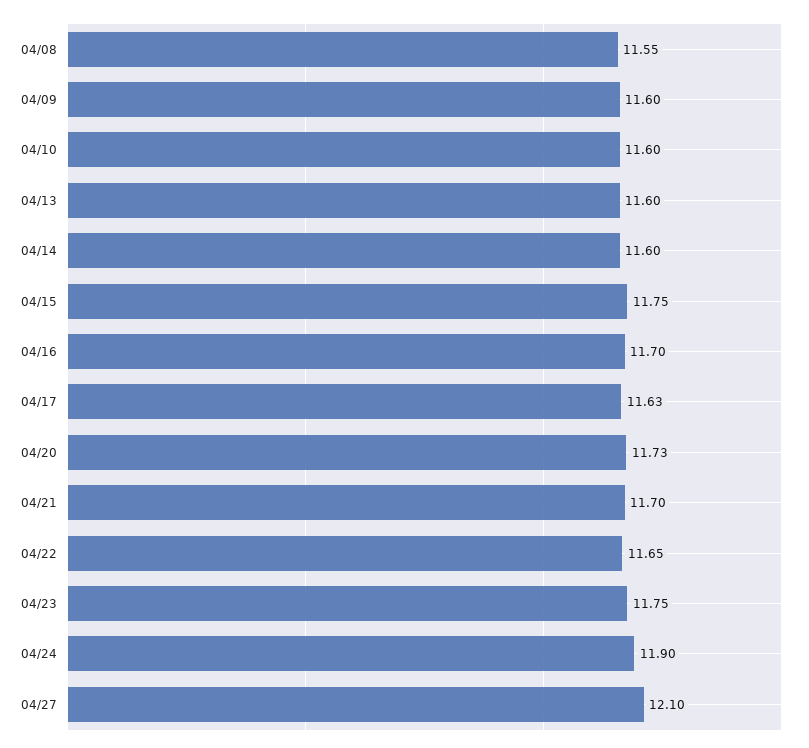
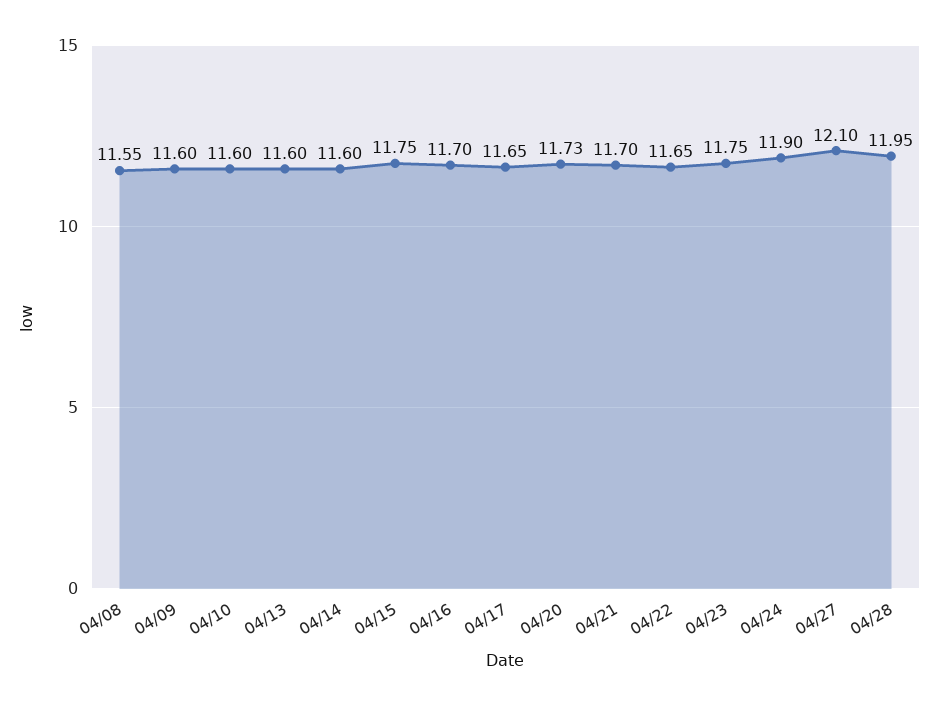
04/17: 11.63 -> 11.65
04/28: none -> 11.95

